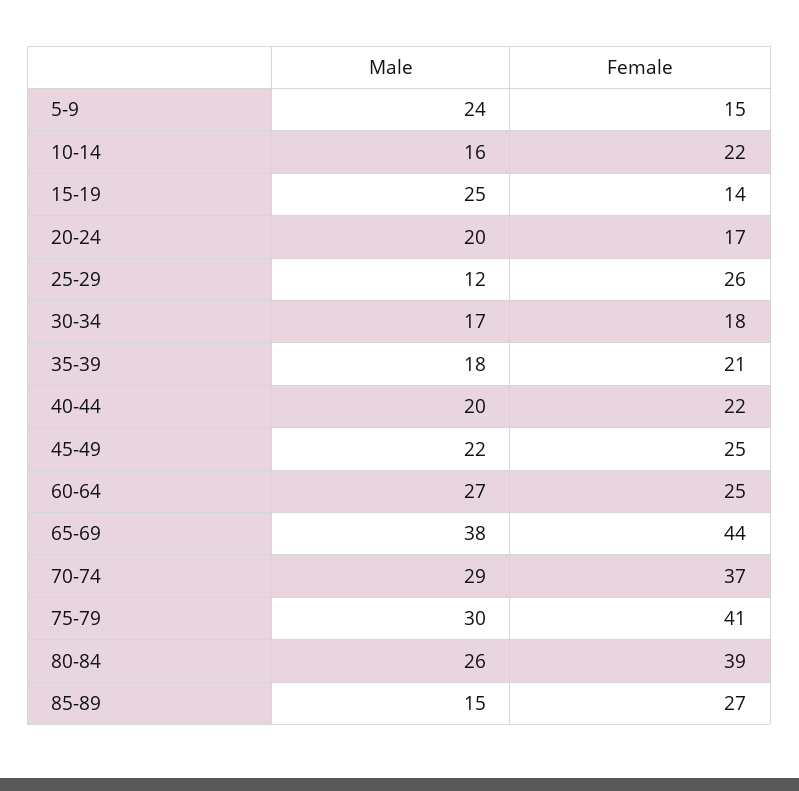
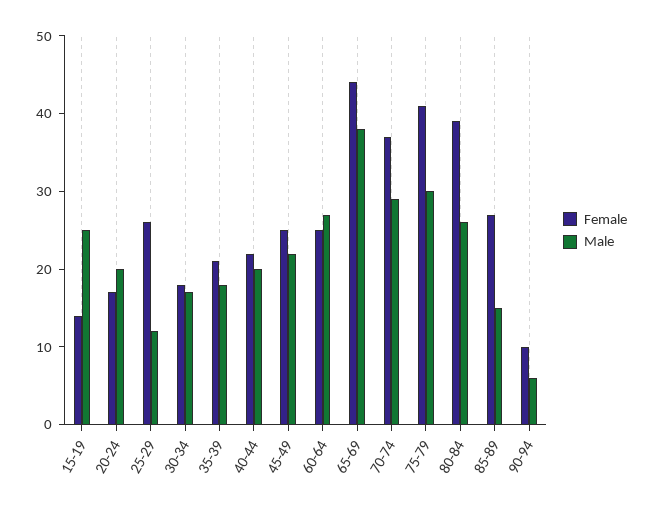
Male, 5-9: 24 -> none
Female, 5-9: 15 -> none
Male, 10-14: 16 -> none
Female, 10-14: 22 -> none
Female, 90-94: none -> 10
Male, 90-94: none -> 5

